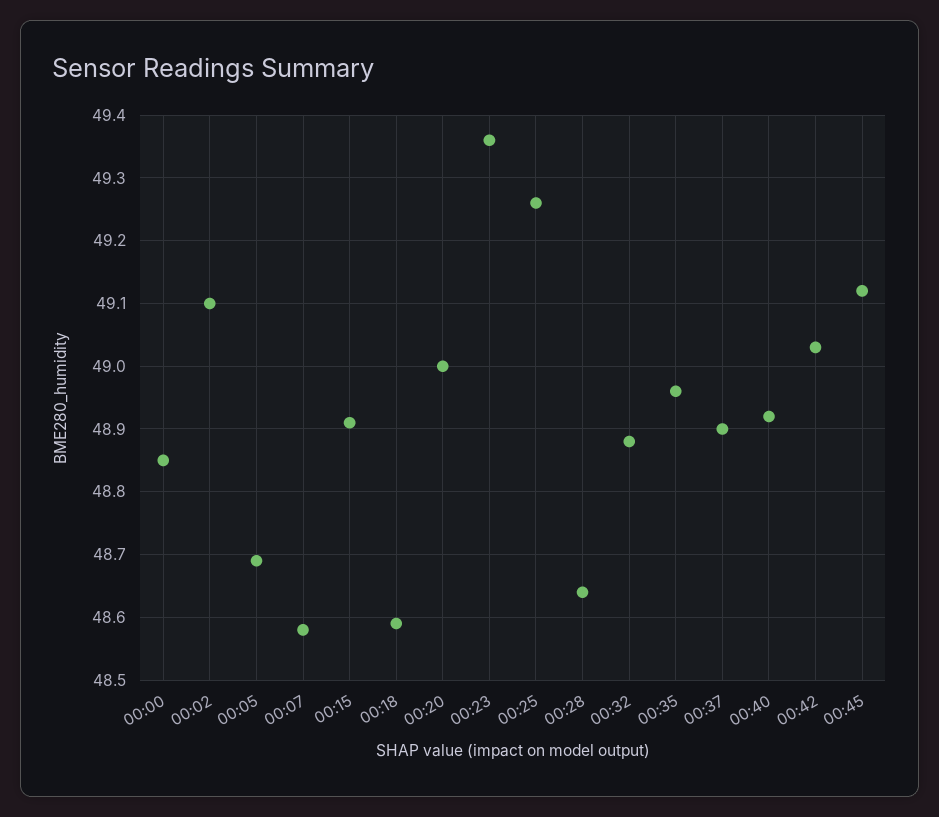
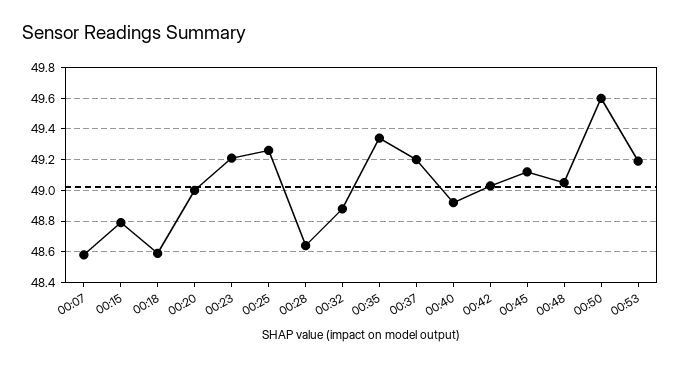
00:00: 48.85 -> none
00:02: 49.1 -> none
00:05: 48.69 -> none
00:15: 48.91 -> 48.8
00:23: 49.36 -> 49.2
00:35: 48.96 -> 49.35
00:37: 48.9 -> 49.2
00:48: none -> 49.05
00:50: none -> 49.6
00:53: none -> 49.2

